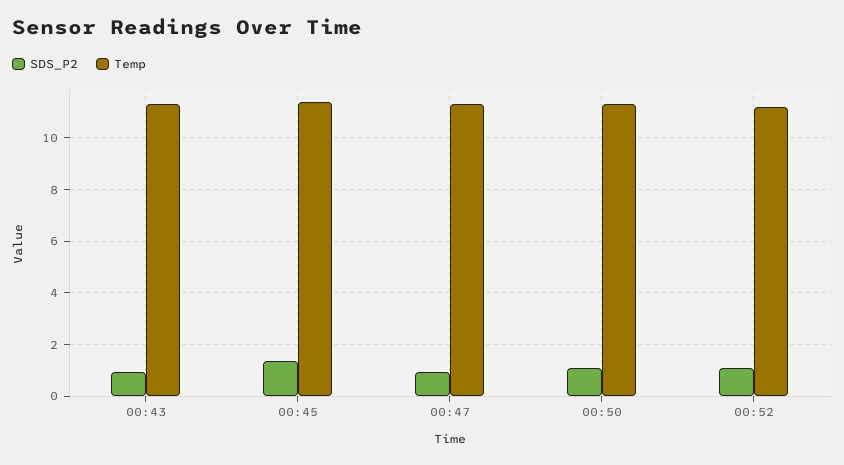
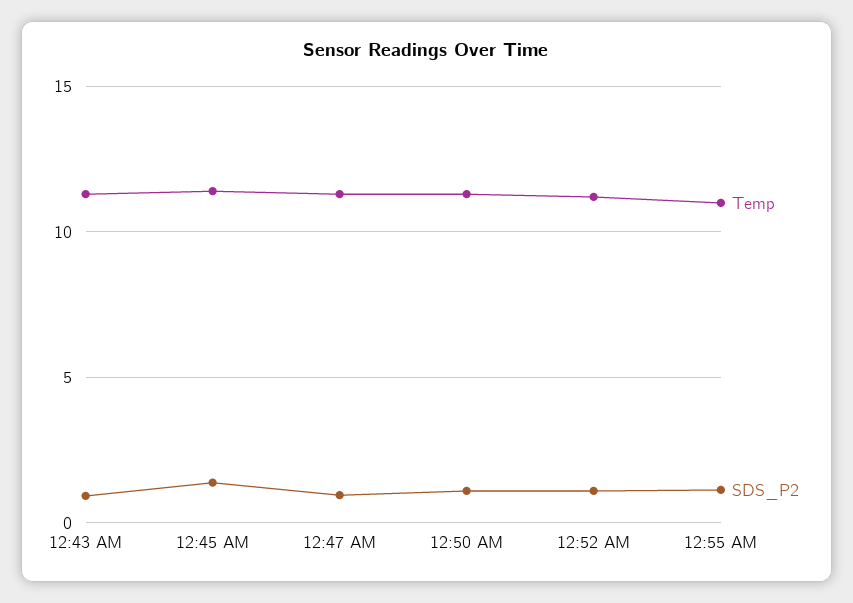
Temp, 12:55 AM: none -> 11
SDS_P2, 12:55 AM: none -> 1

